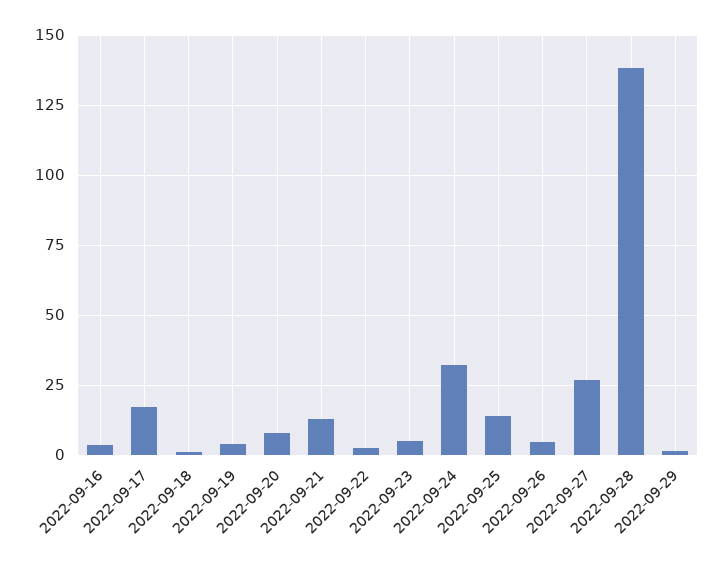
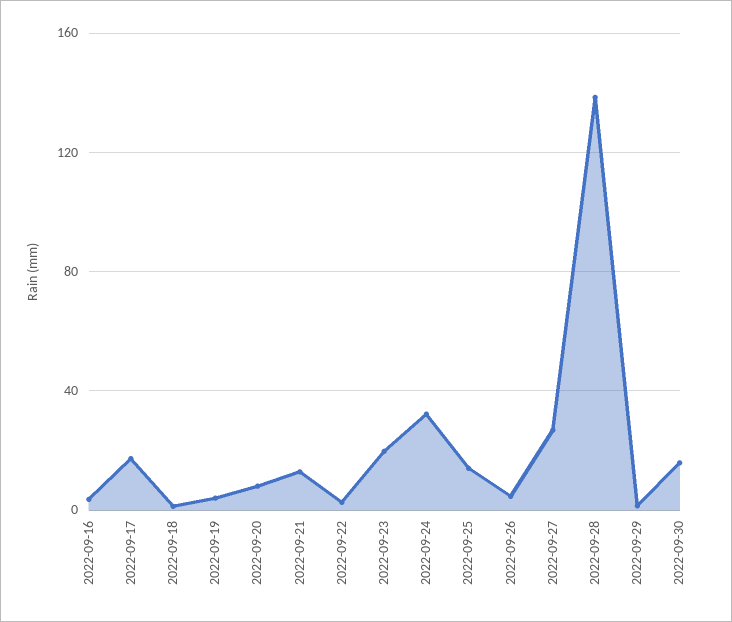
2022-09-23: 5 -> 20
2022-09-30: none -> 15

